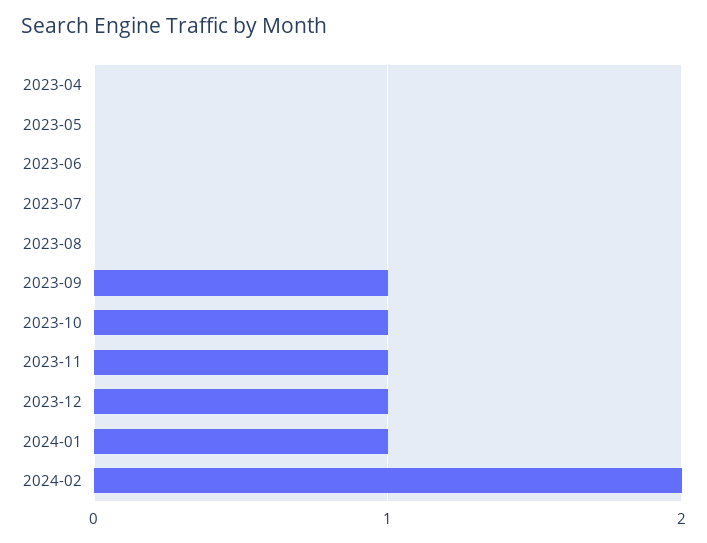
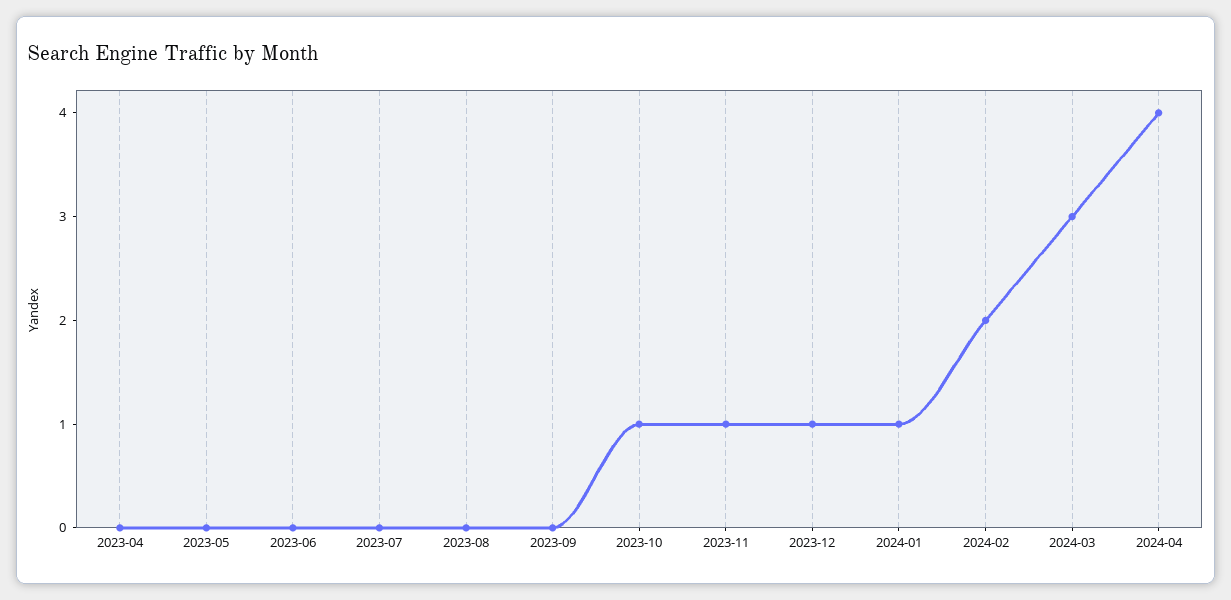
2023-09: 1 -> 0
2024-03: none -> 3
2024-04: none -> 4

